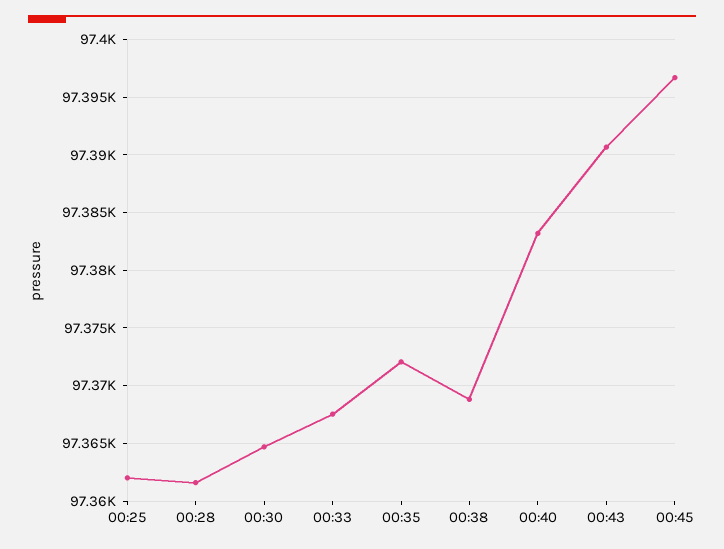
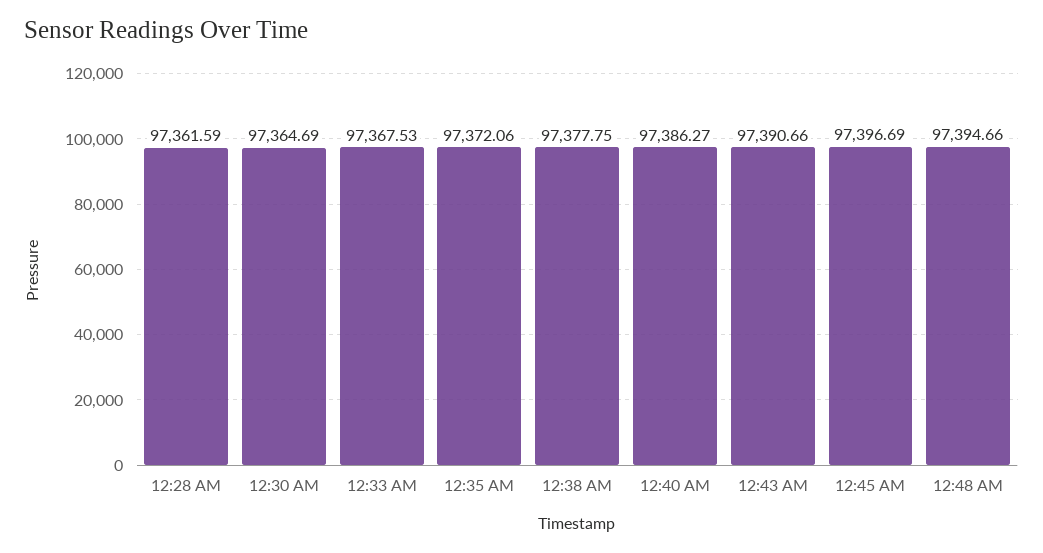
00:25: 97362 -> none
00:38: 97369 -> 97377.75
00:40: 97383 -> 97386.27
12:48 AM: none -> 97394.66

